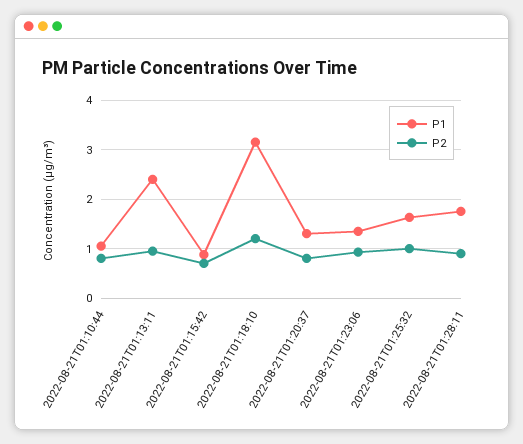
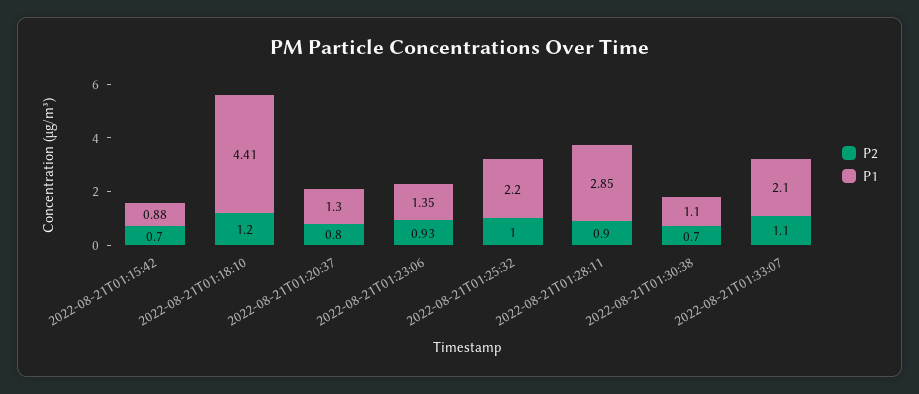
P1, 2022-08-21T01:10:44: 1 -> none
P2, 2022-08-21T01:10:44: 0.8 -> none
P1, 2022-08-21T01:13:11: 2.4 -> none
P2, 2022-08-21T01:13:11: 1 -> none
P1, 2022-08-21T01:18:10: 3.2 -> 4.41
P1, 2022-08-21T01:25:32: 1.6 -> 2.2
P1, 2022-08-21T01:28:11: 1.8 -> 2.85
P2, 2022-08-21T01:30:38: none -> 0.7
P1, 2022-08-21T01:30:38: none -> 1.1
P2, 2022-08-21T01:33:07: none -> 1.1
P1, 2022-08-21T01:33:07: none -> 2.1

